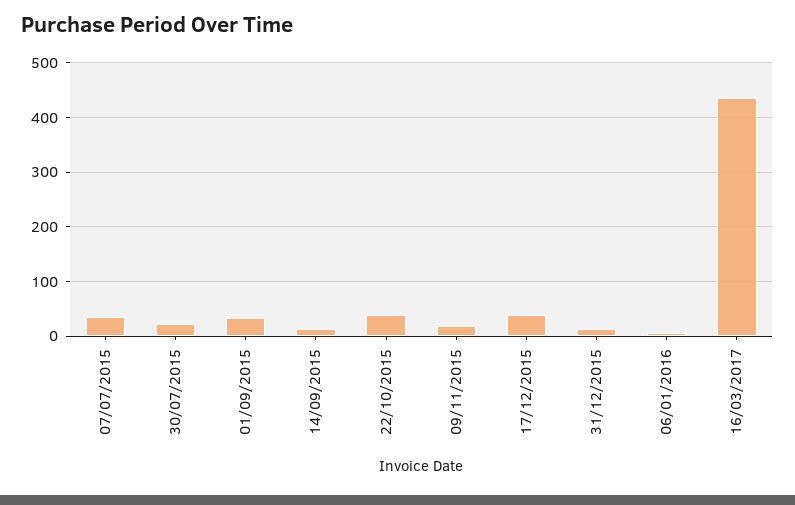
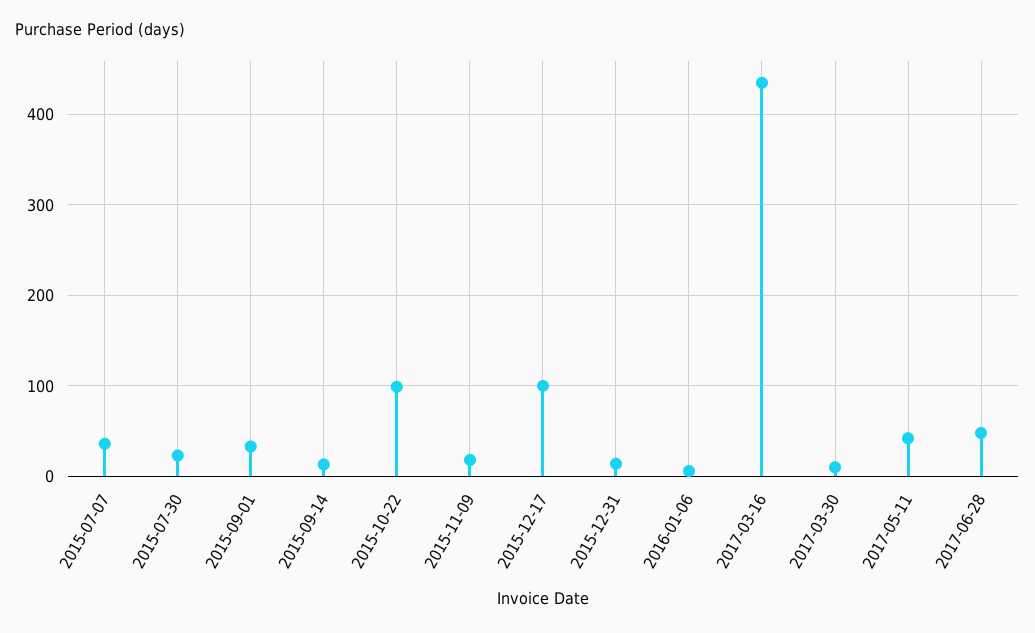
22/10/2015: 40 -> 100
17/12/2015: 40 -> 100
2017-03-30: none -> 10
2017-05-11: none -> 40
2017-06-28: none -> 50

